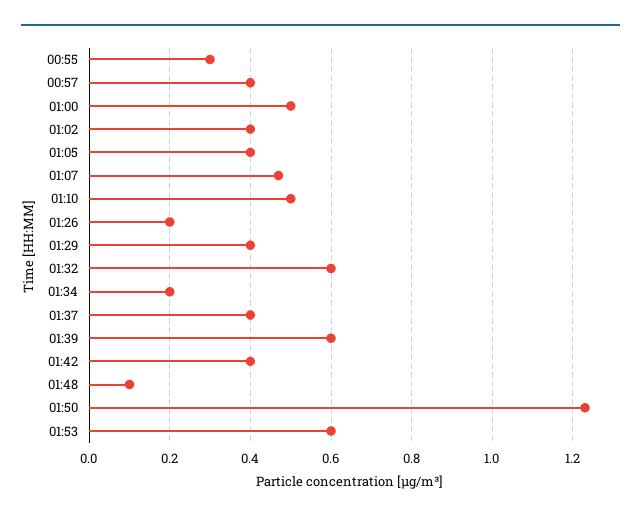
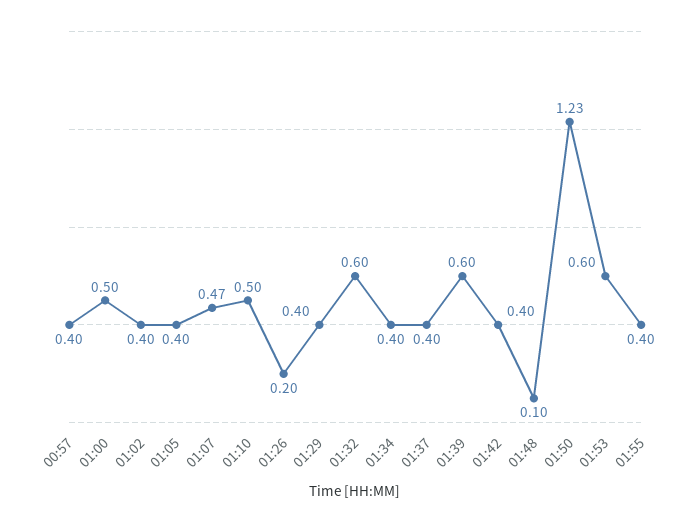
00:55: 0.3 -> none
01:34: 0.2 -> 0.4
01:55: none -> 0.4

